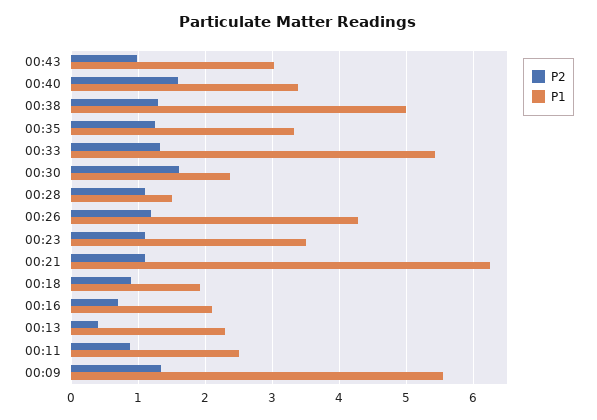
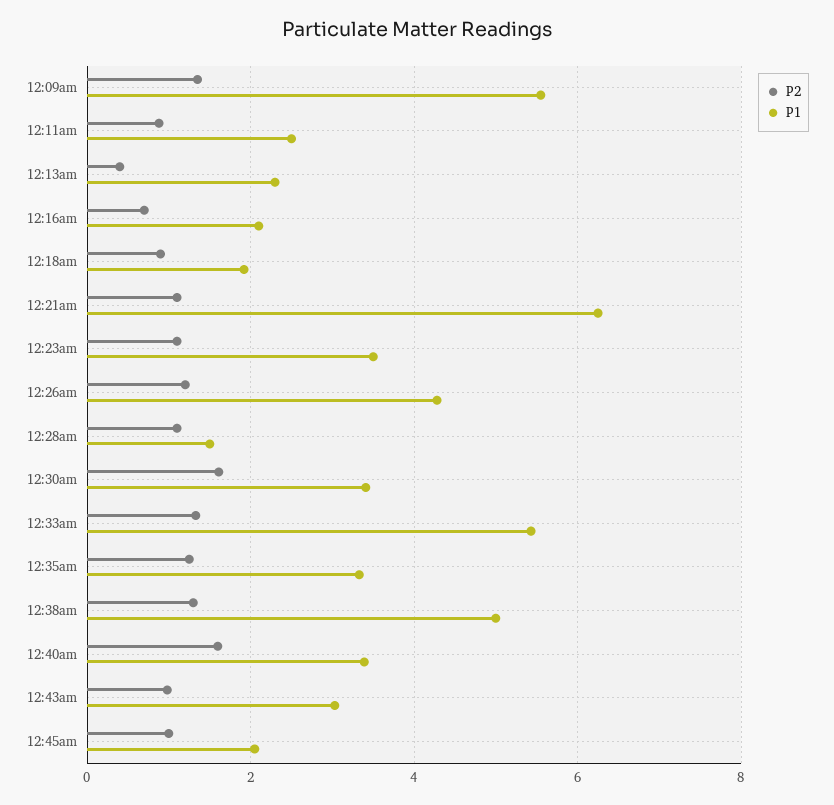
P1, 00:30: 2.4 -> 3.4
P2, 12:45am: none -> 1
P1, 12:45am: none -> 2

